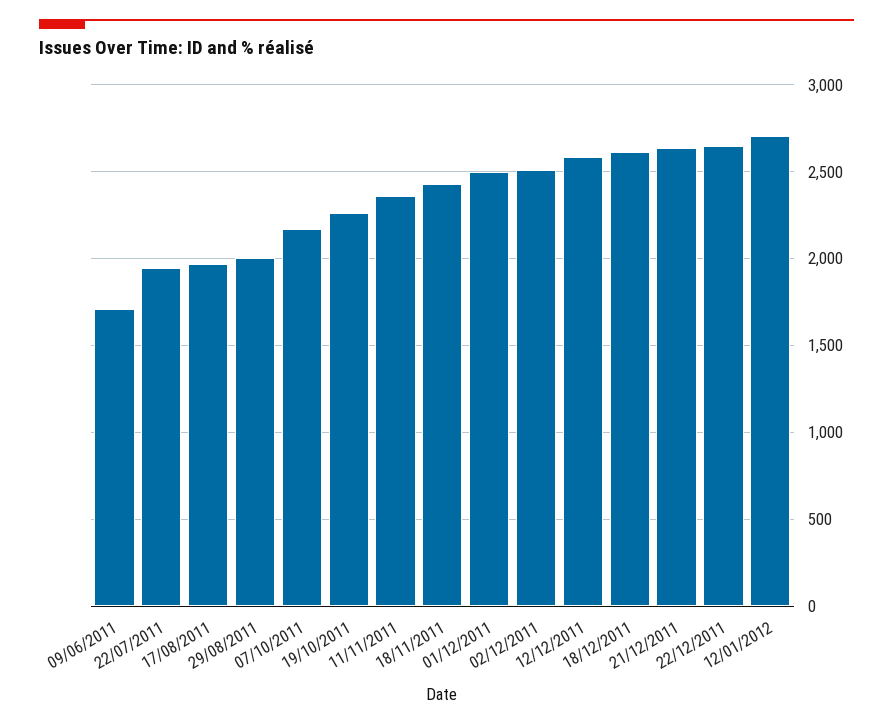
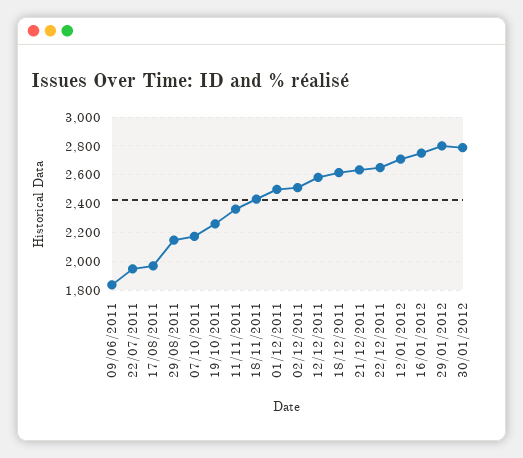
09/06/2011: 1700 -> 1850
29/08/2011: 2000 -> 2150
16/01/2012: none -> 2750
29/01/2012: none -> 2800
30/01/2012: none -> 2800

